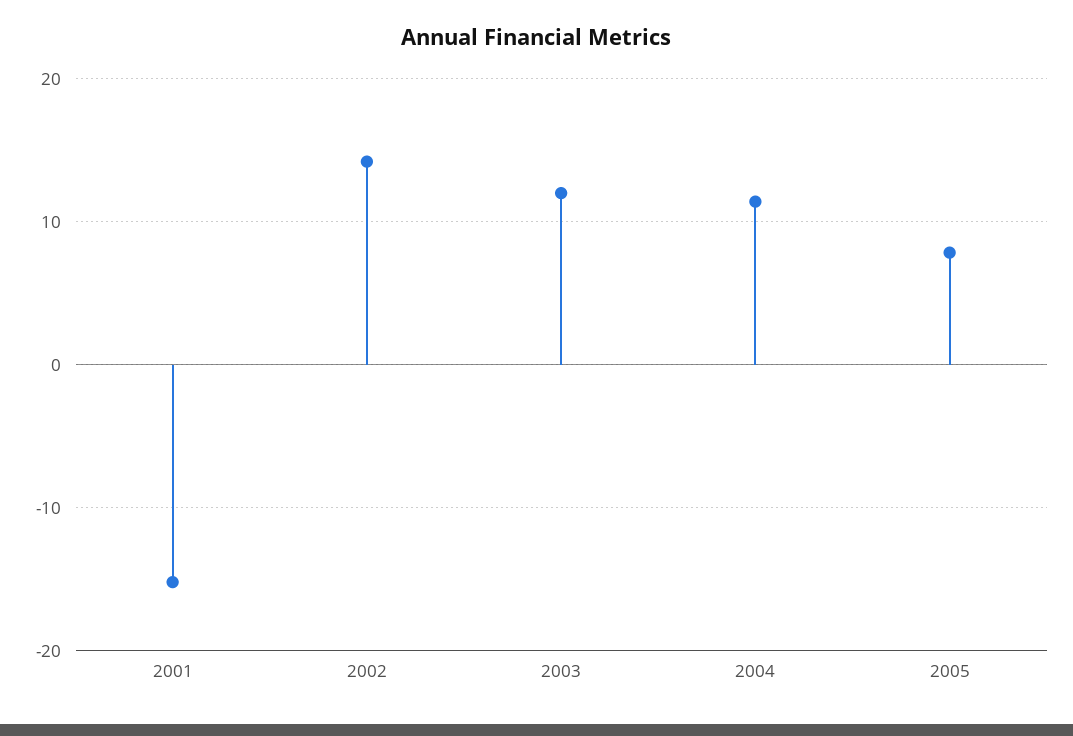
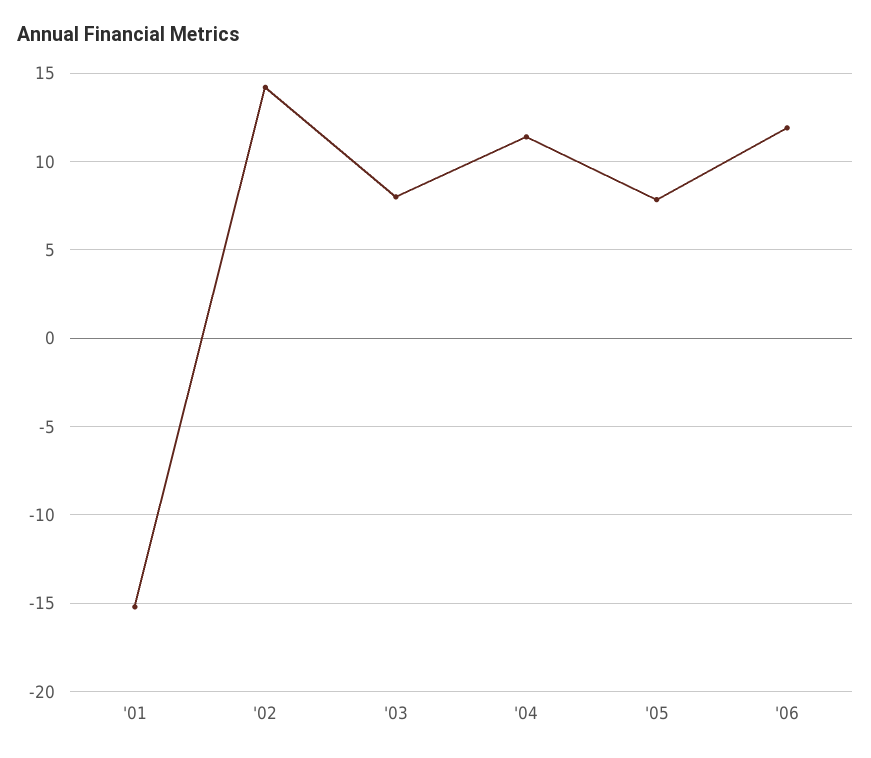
2003: 12 -> 8
'06: none -> 12

